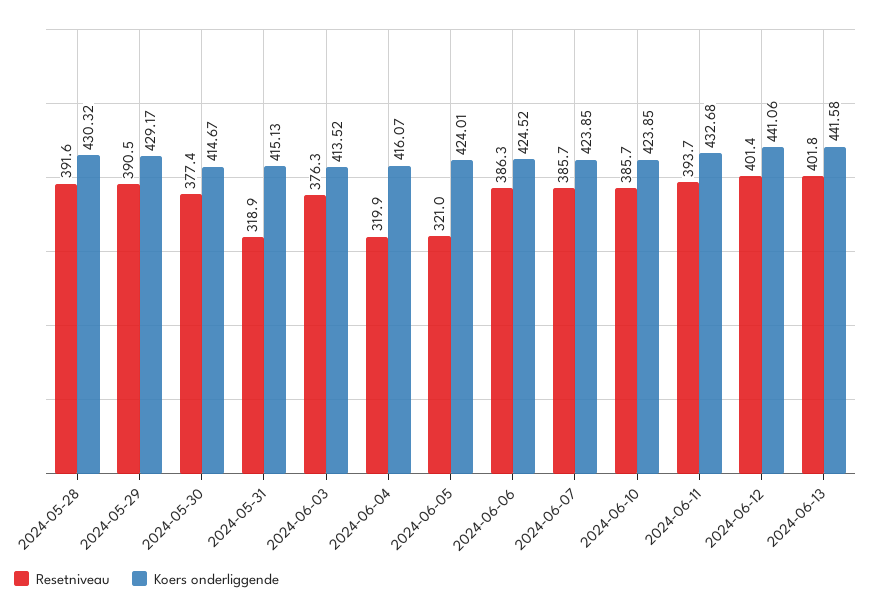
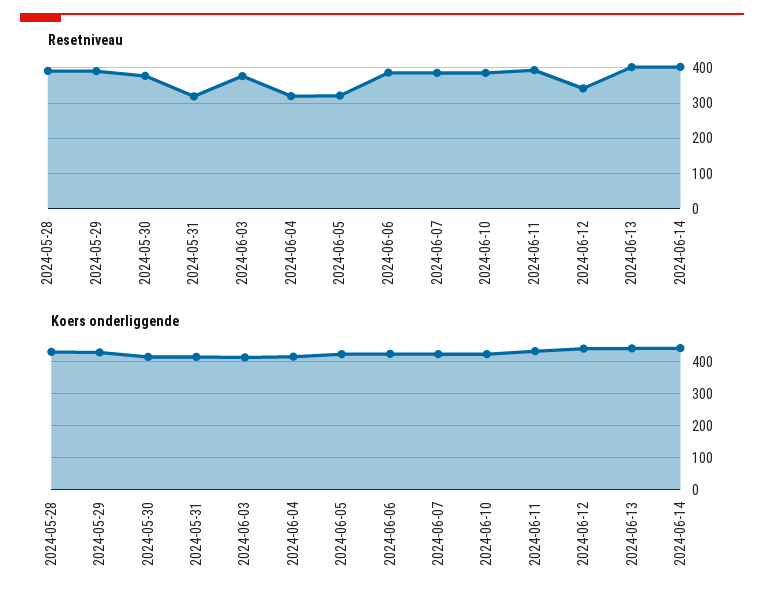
Resetniveau, 2024-06-12: 401.4 -> 340
Resetniveau, 2024-06-14: none -> 400
Koers onderliggende, 2024-06-14: none -> 440

